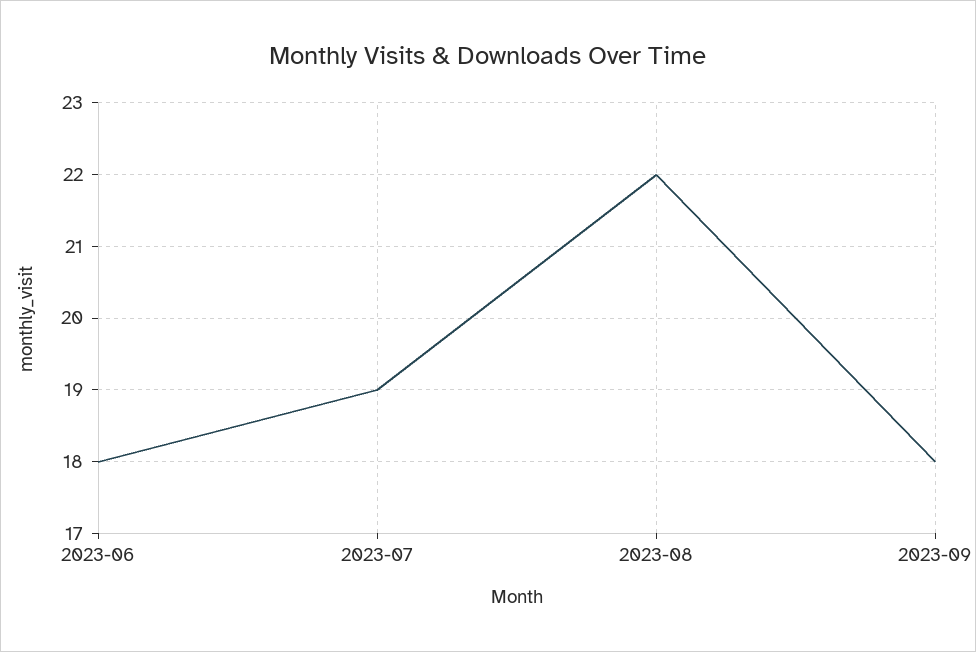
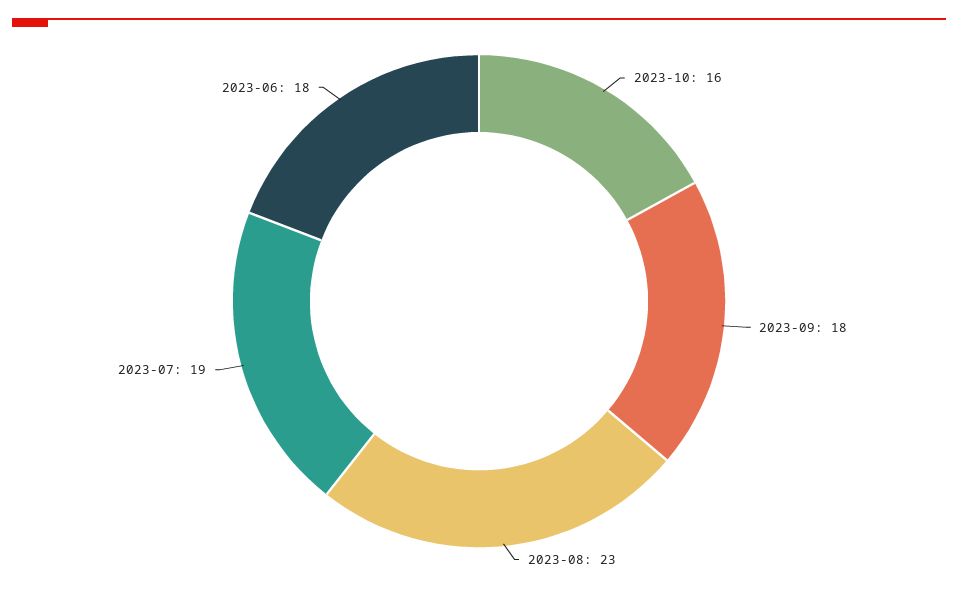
2023-08: 22 -> 23
2023-10: none -> 16

